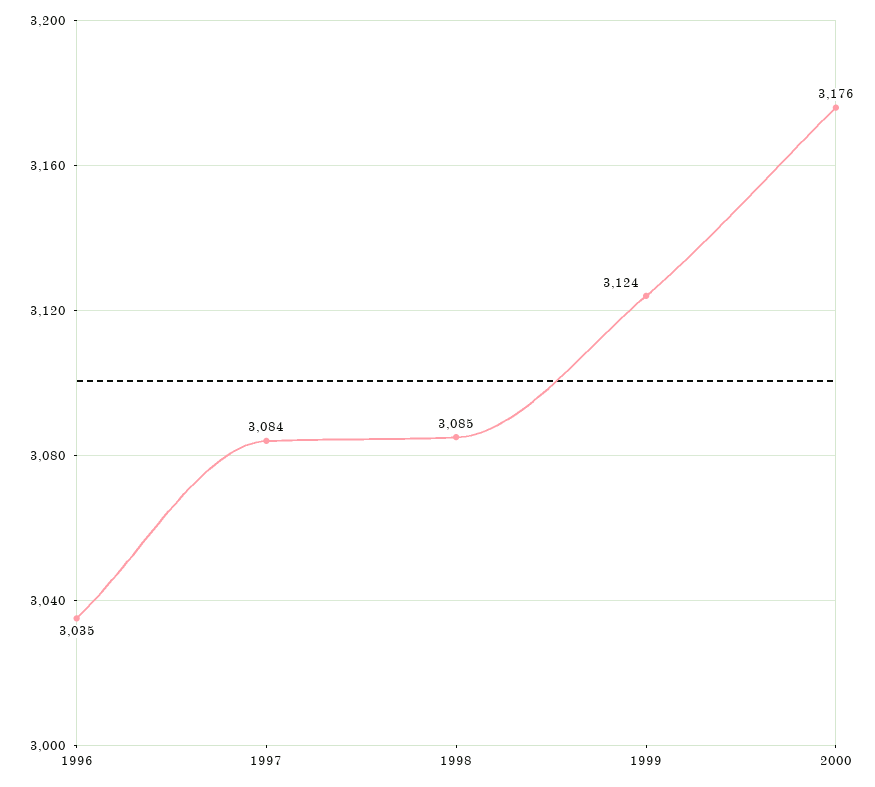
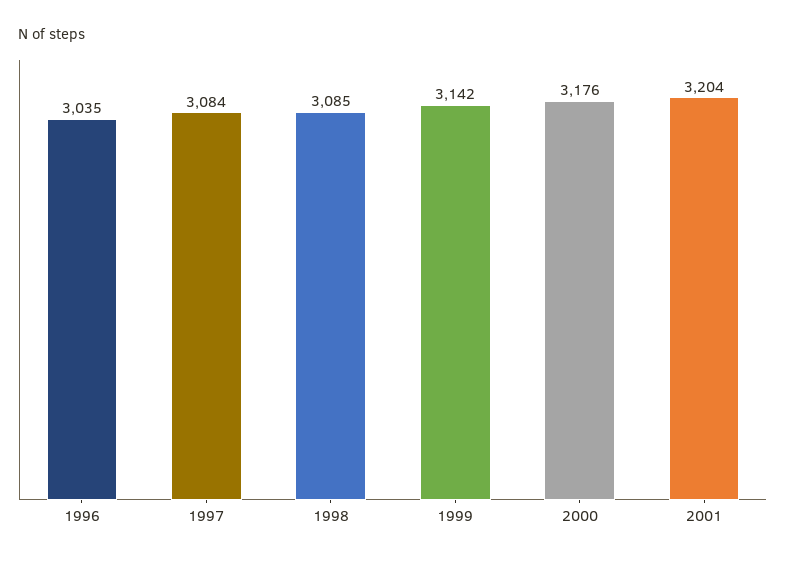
1999: 3124 -> 3142
2001: none -> 3204

